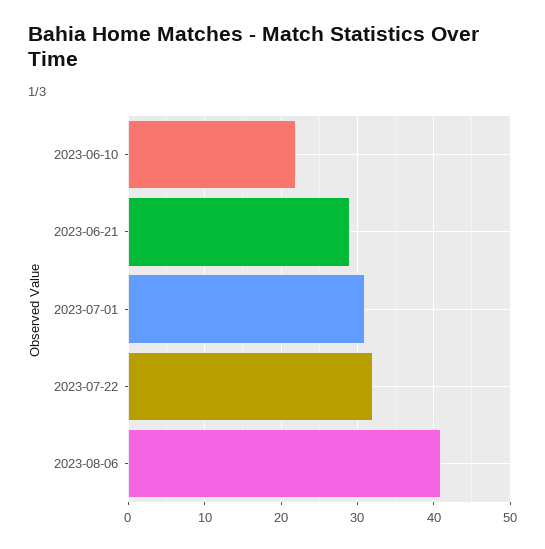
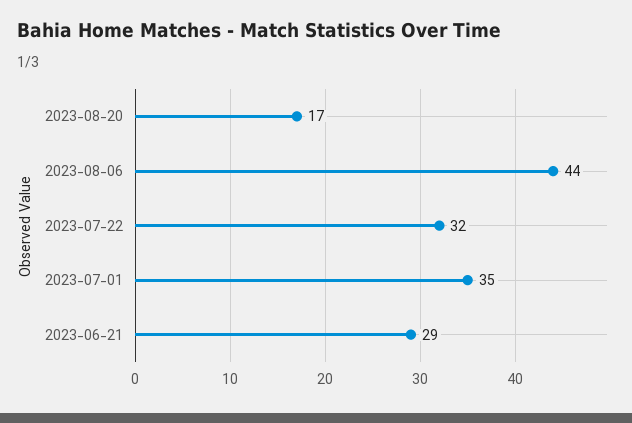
2023-06-10: 22 -> none
2023-07-01: 31 -> 35
2023-08-06: 41 -> 44
2023-08-20: none -> 17

